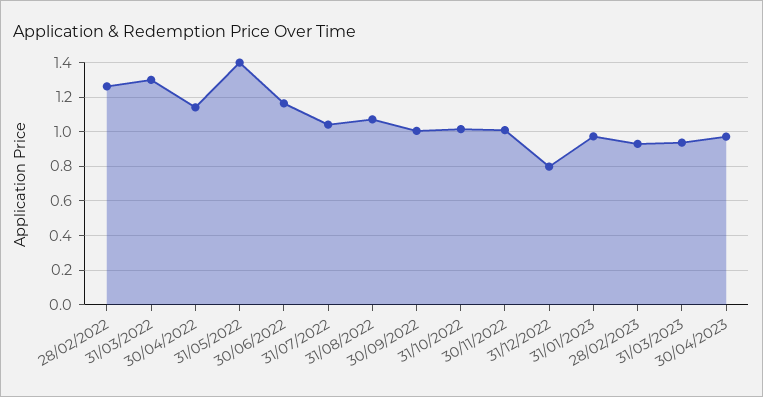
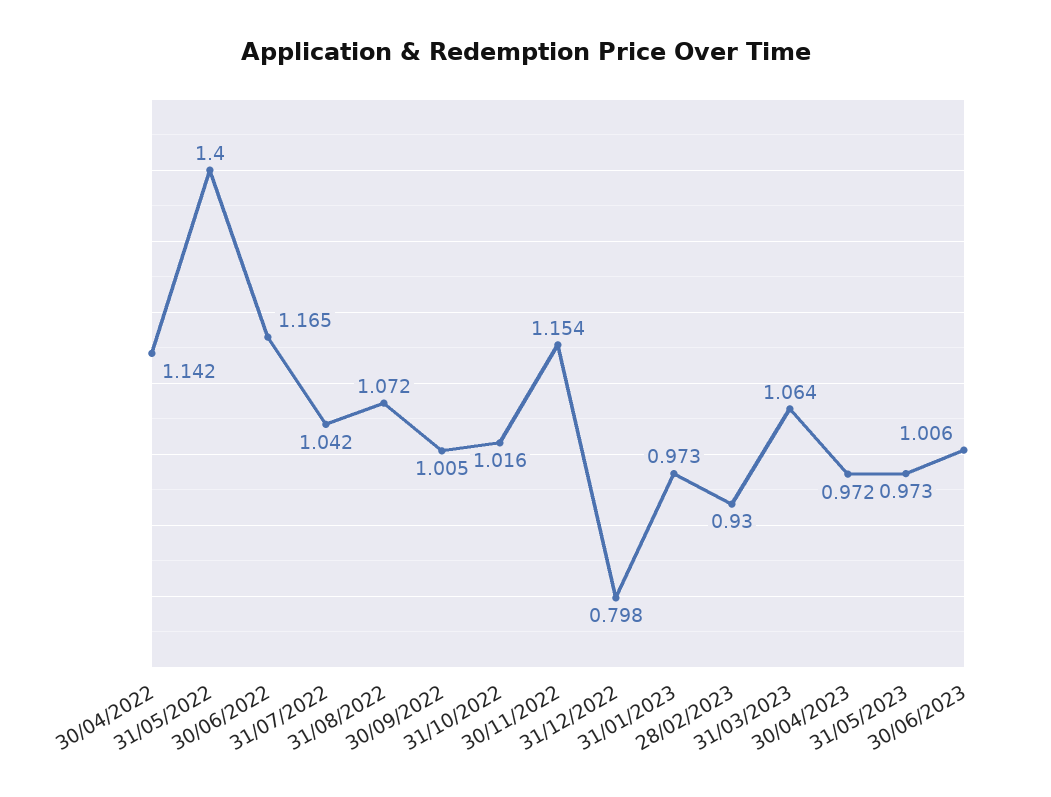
28/02/2022: 1.25 -> none
31/03/2022: 1.3 -> none
30/11/2022: 1 -> 1.154
31/03/2023: 0.95 -> 1.064
31/05/2023: none -> 0.973
30/06/2023: none -> 1.006

